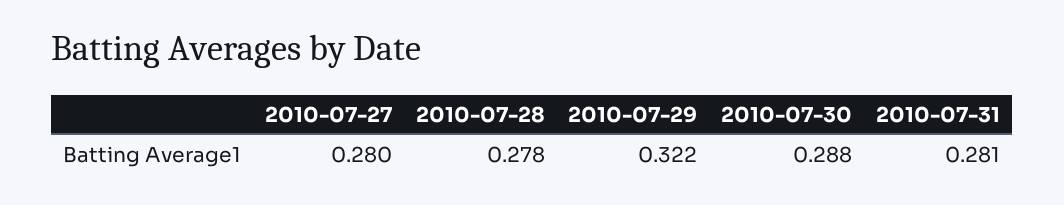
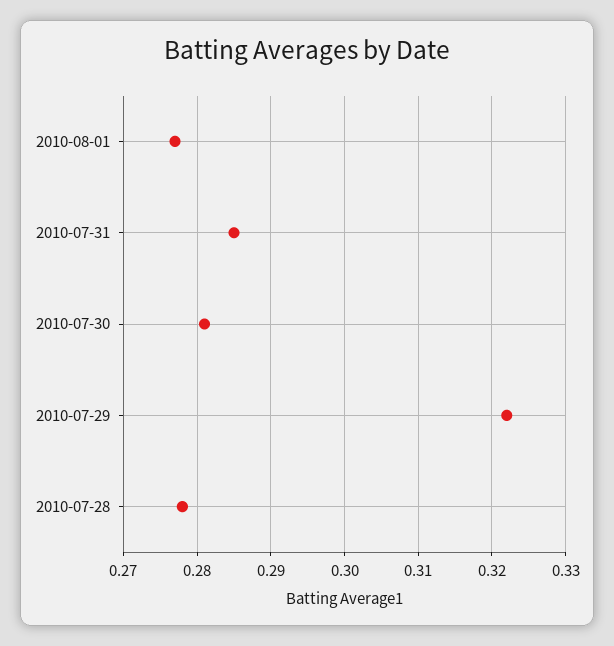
2010-07-27: 0.28 -> none
2010-07-30: 0.288 -> 0.281
2010-07-31: 0.281 -> 0.285
2010-08-01: none -> 0.277

